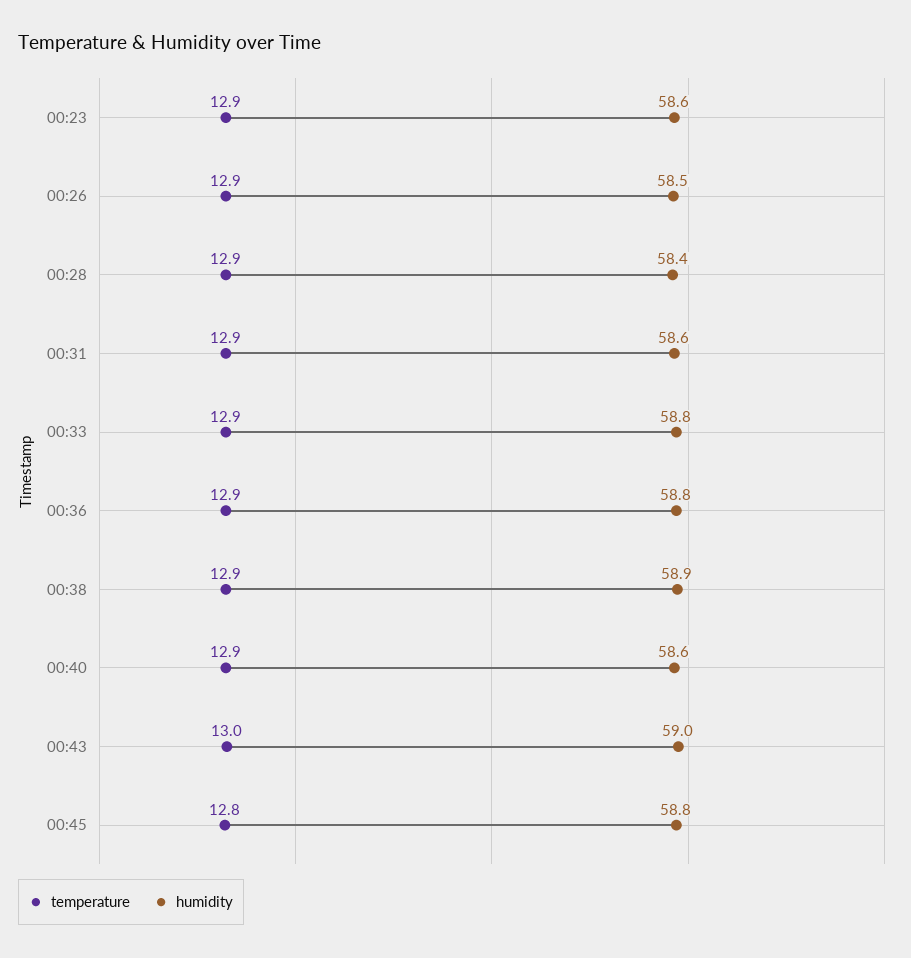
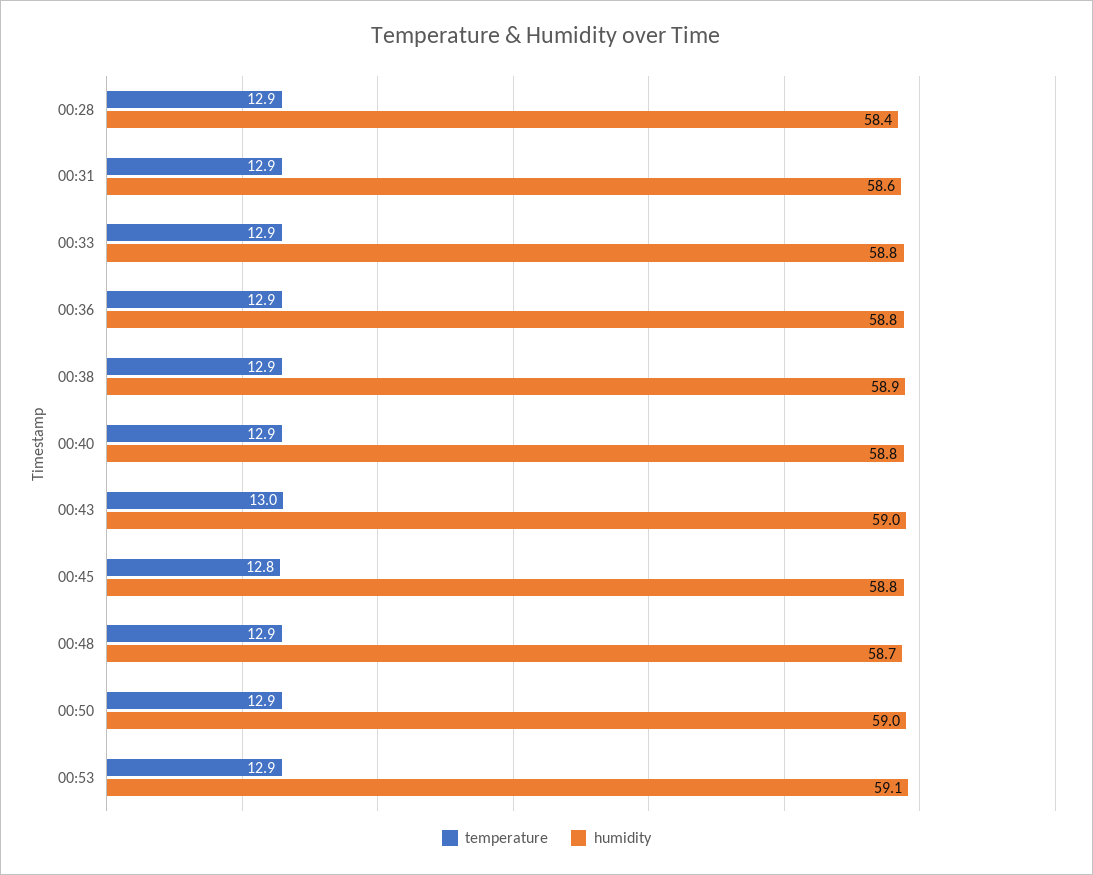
temperature, 00:23: 12.9 -> none
humidity, 00:23: 58.6 -> none
temperature, 00:26: 12.9 -> none
humidity, 00:26: 58.5 -> none
humidity, 00:40: 58.6 -> 58.8
temperature, 00:48: none -> 12.9
humidity, 00:48: none -> 58.7
temperature, 00:50: none -> 12.9
humidity, 00:50: none -> 59
temperature, 00:53: none -> 12.9
humidity, 00:53: none -> 59.1

